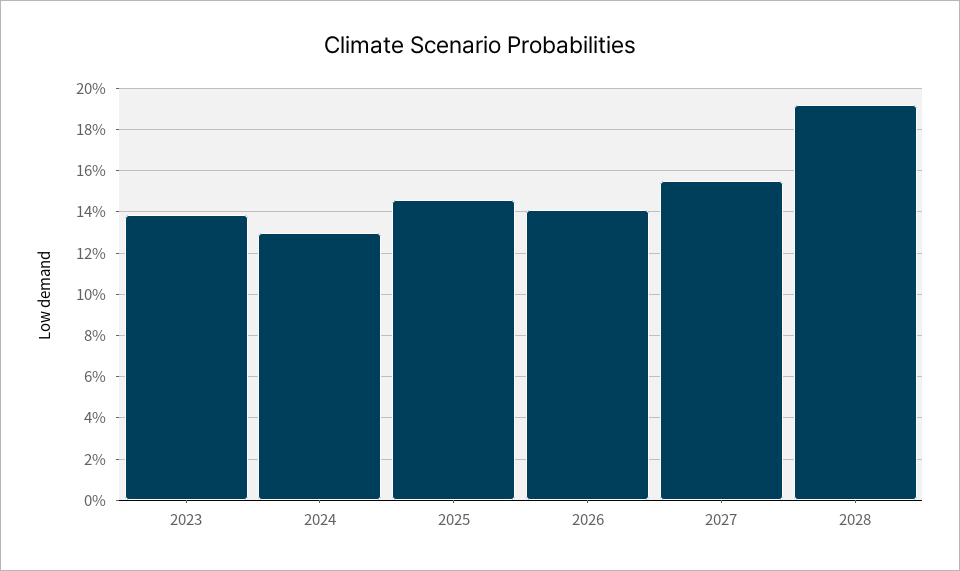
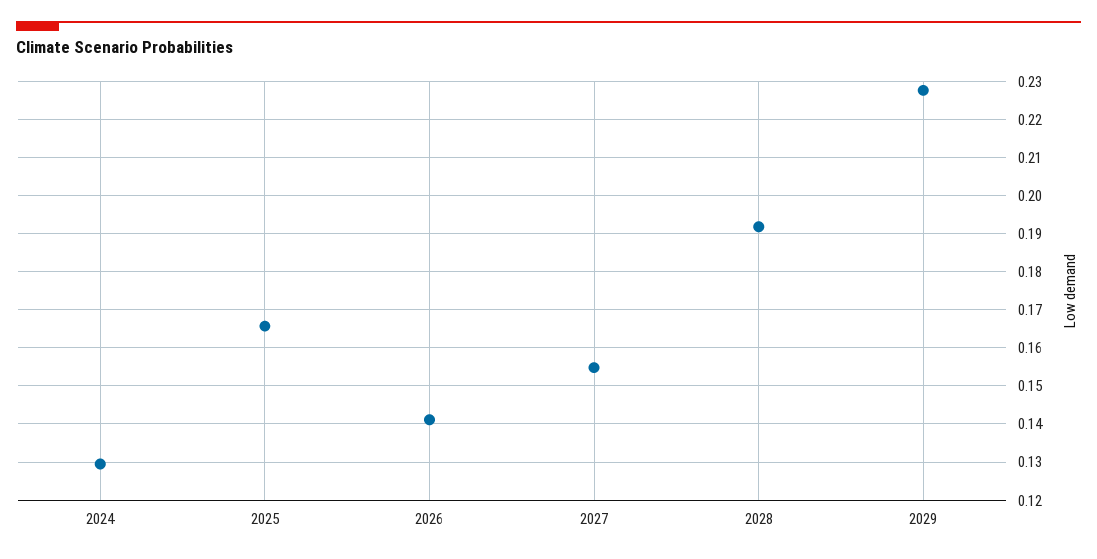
2023: 0.14 -> none
2025: 0.145 -> 0.166
2029: none -> 0.228

